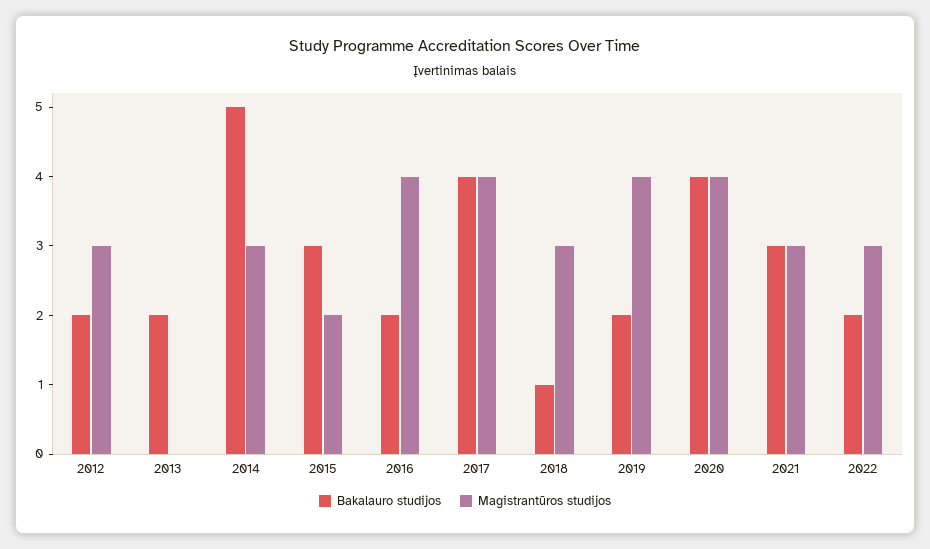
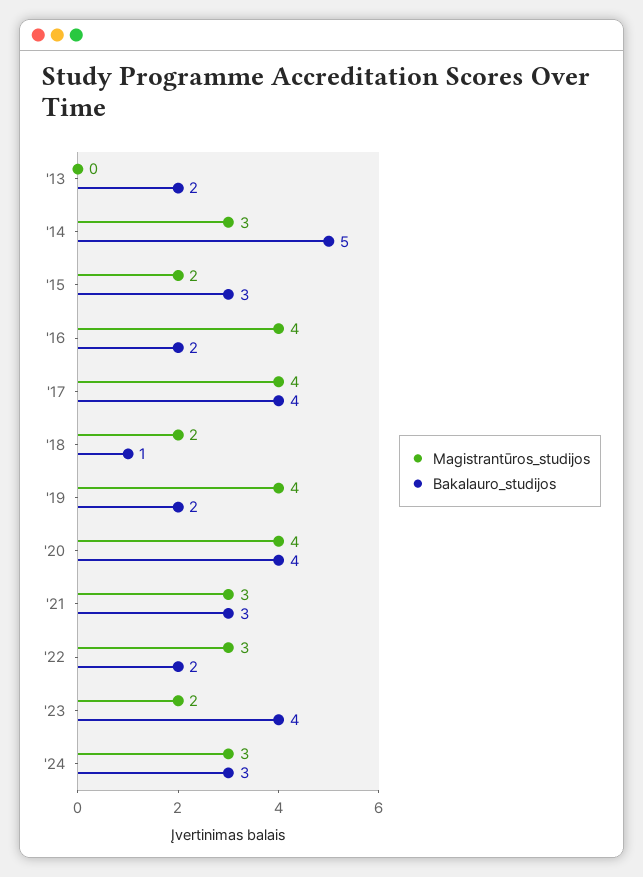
Bakalauro studijos, 2012: 2 -> none
Magistrantūros studijos, 2012: 3 -> none
Magistrantūros studijos, 2018: 3 -> 2
Magistrantūros studijos, '23: none -> 2
Bakalauro studijos, '23: none -> 4
Magistrantūros studijos, '24: none -> 3
Bakalauro studijos, '24: none -> 3

